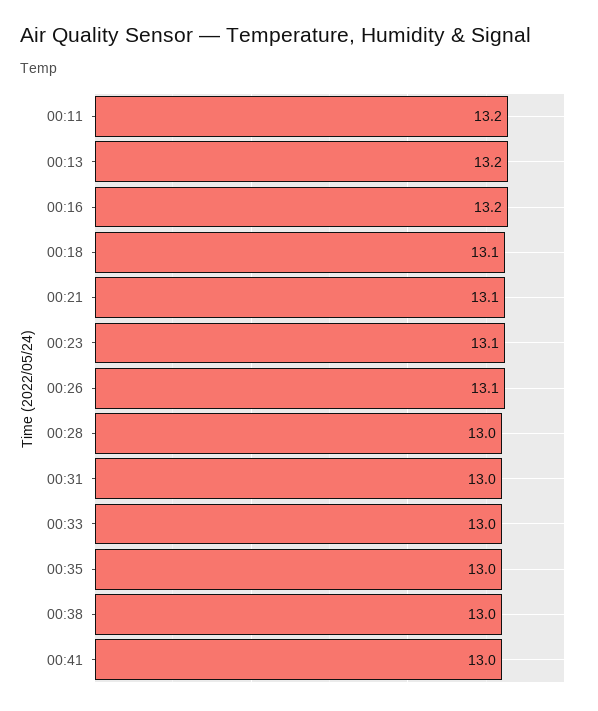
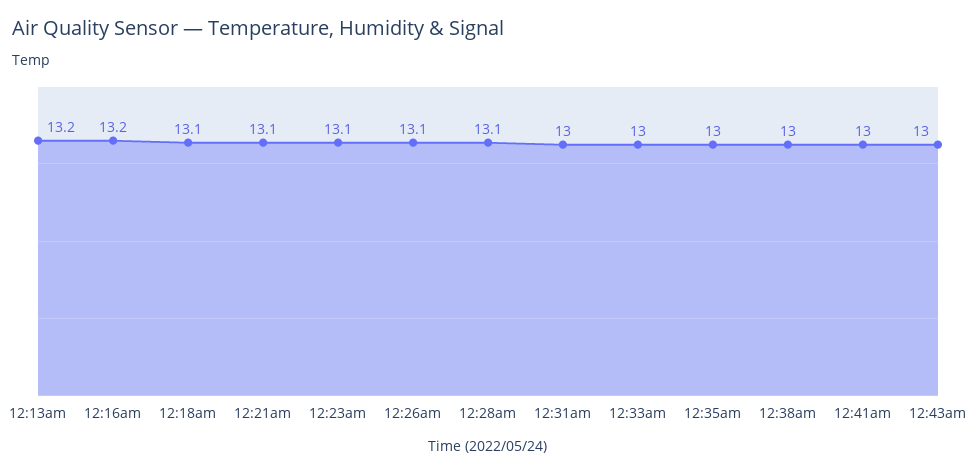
00:11: 13.2 -> none
00:28: 13 -> 13.1
12:43am: none -> 13

